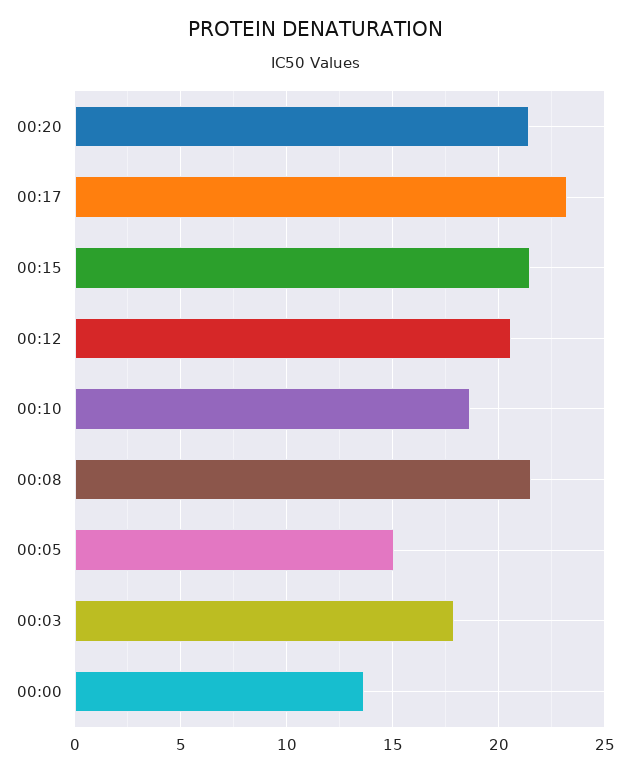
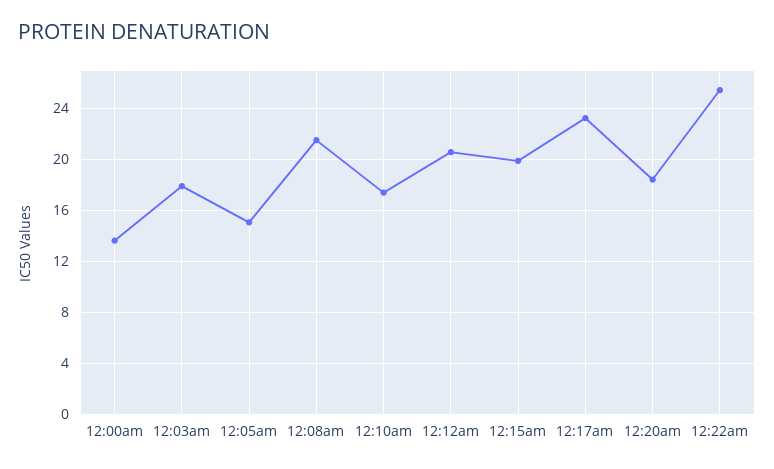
00:20: 21.5 -> 18.5
00:15: 21.5 -> 20
00:10: 18.5 -> 17.5
12:22am: none -> 25.5

